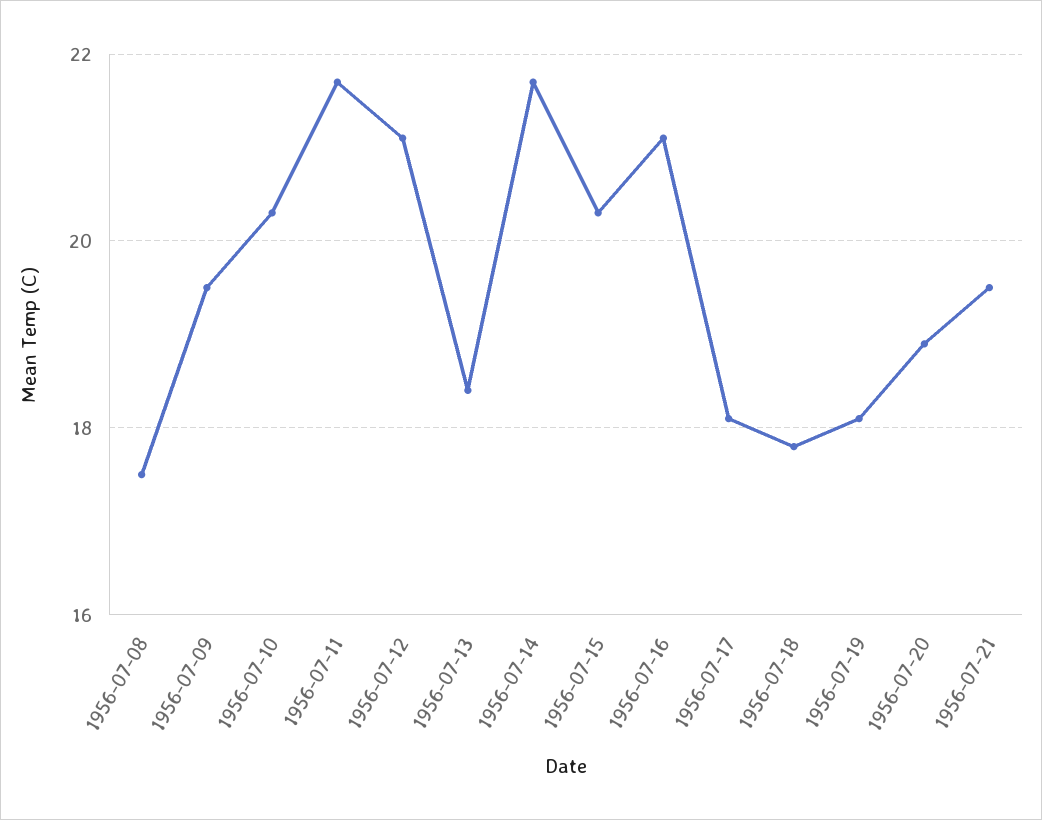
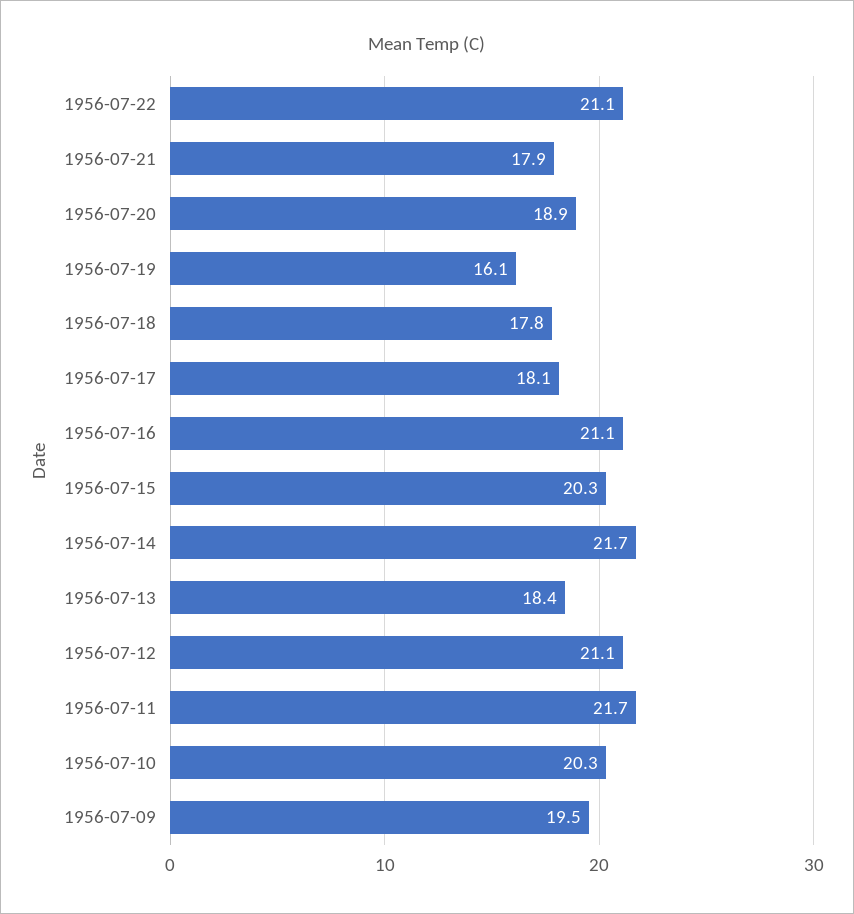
1956-07-08: 17.5 -> none
1956-07-19: 18 -> 16.1
1956-07-21: 19.5 -> 17.9
1956-07-22: none -> 21.1

